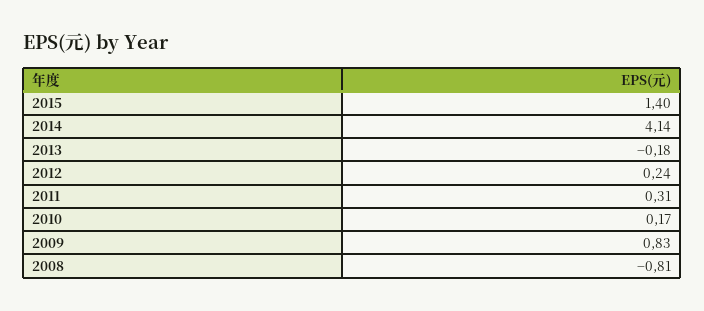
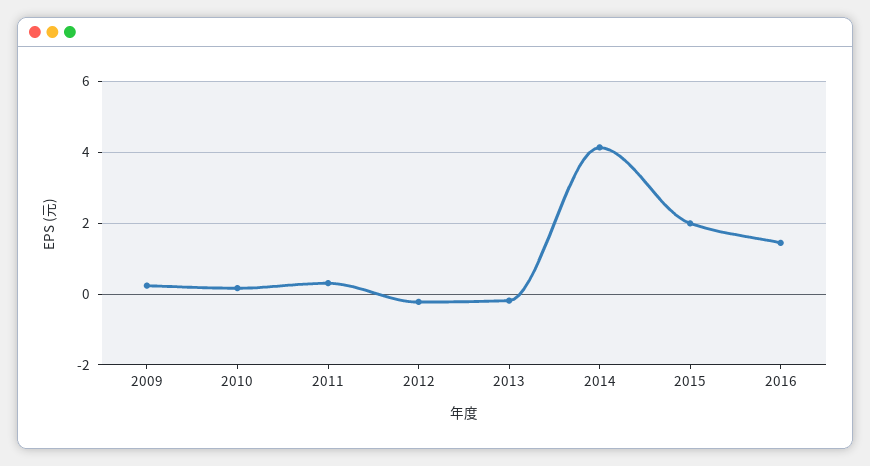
2015: 1.4 -> 2
2012: 0.24 -> -0.2
2009: 0.83 -> 0.2
2008: -0.81 -> none
2016: none -> 1.4

